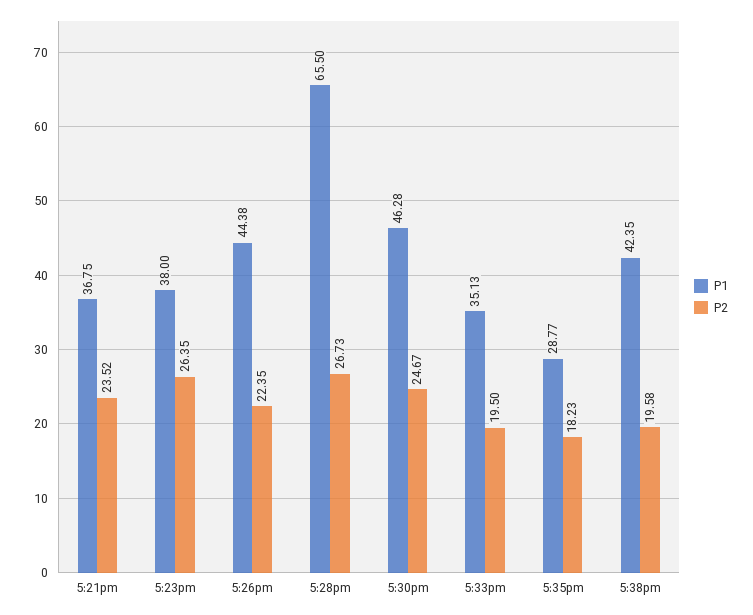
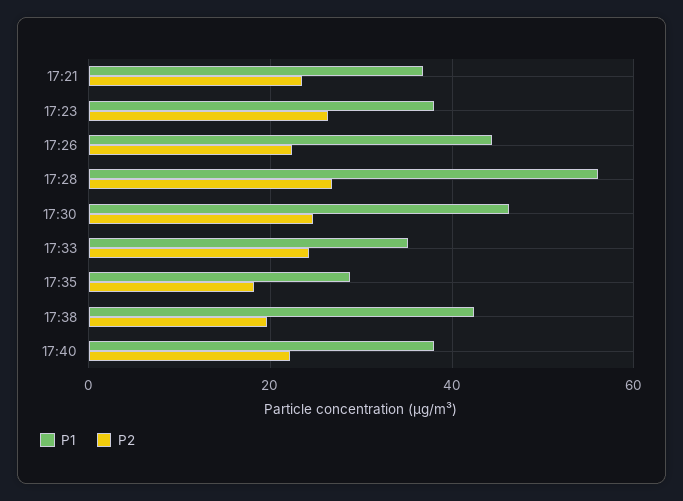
P1, 5:28pm: 65.5 -> 56
P2, 5:33pm: 19.5 -> 24
P1, 17:40: none -> 38
P2, 17:40: none -> 22

